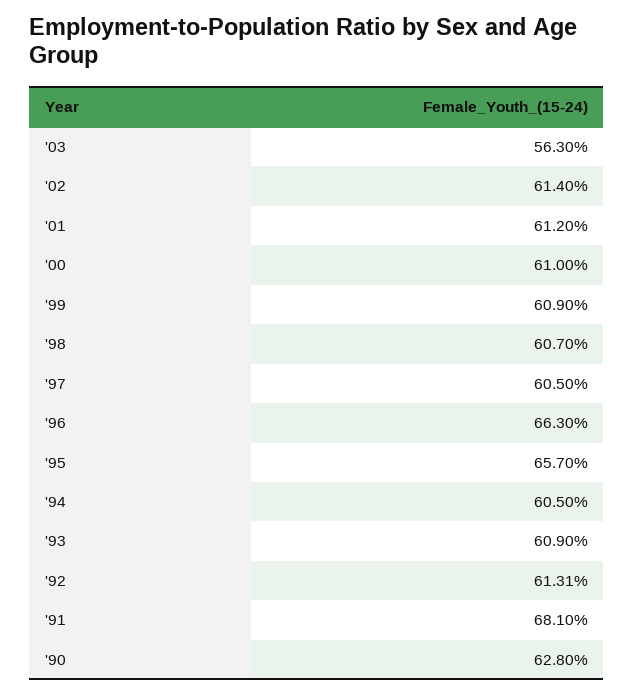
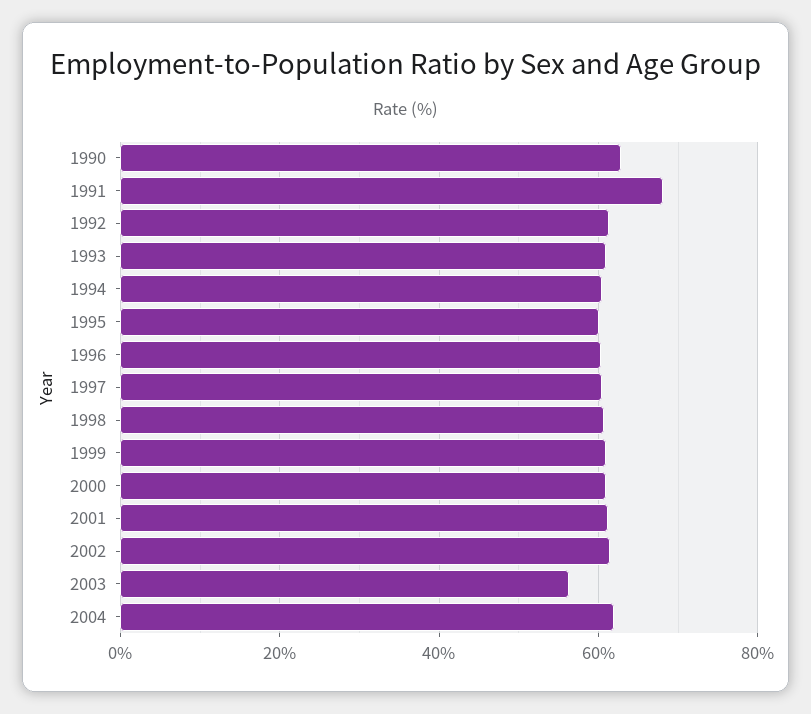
'96: 66.3 -> 60
'95: 65.7 -> 60
2004: none -> 62

